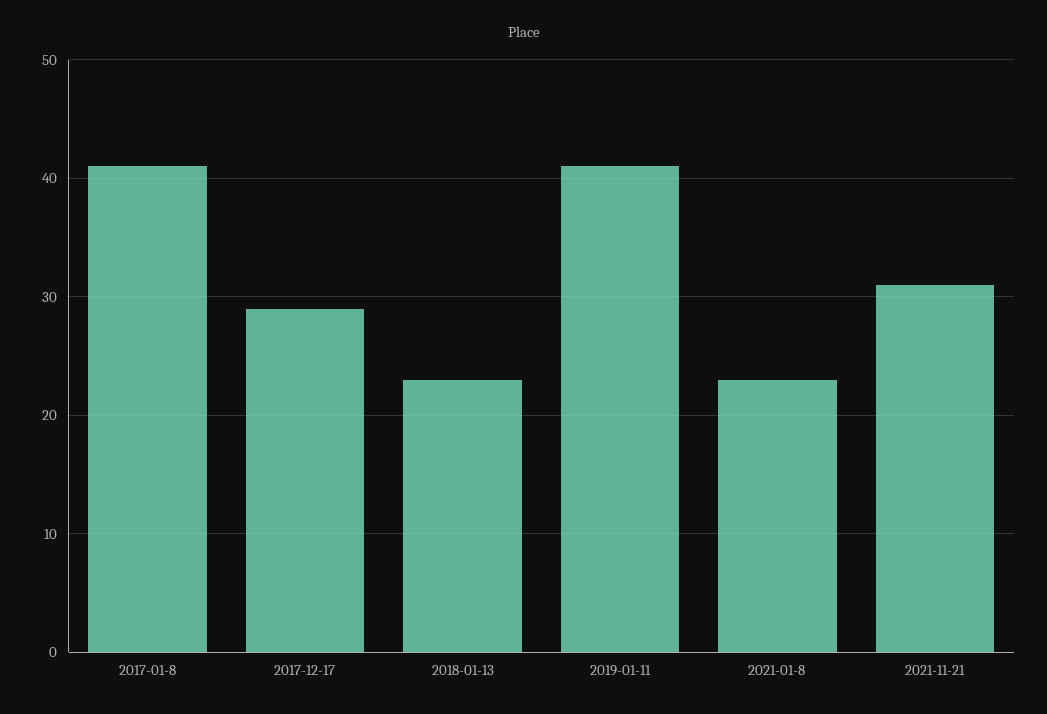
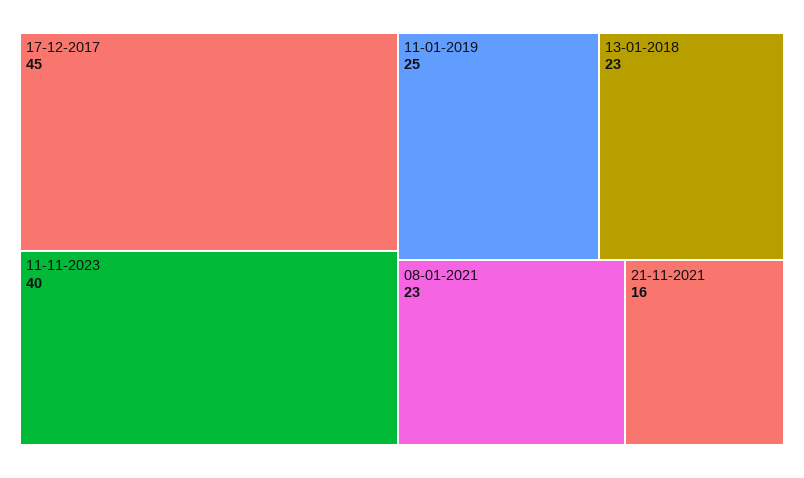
2017-01-8: 41 -> none
2017-12-17: 29 -> 45
2019-01-11: 41 -> 25
2021-11-21: 31 -> 16
11-11-2023: none -> 40

